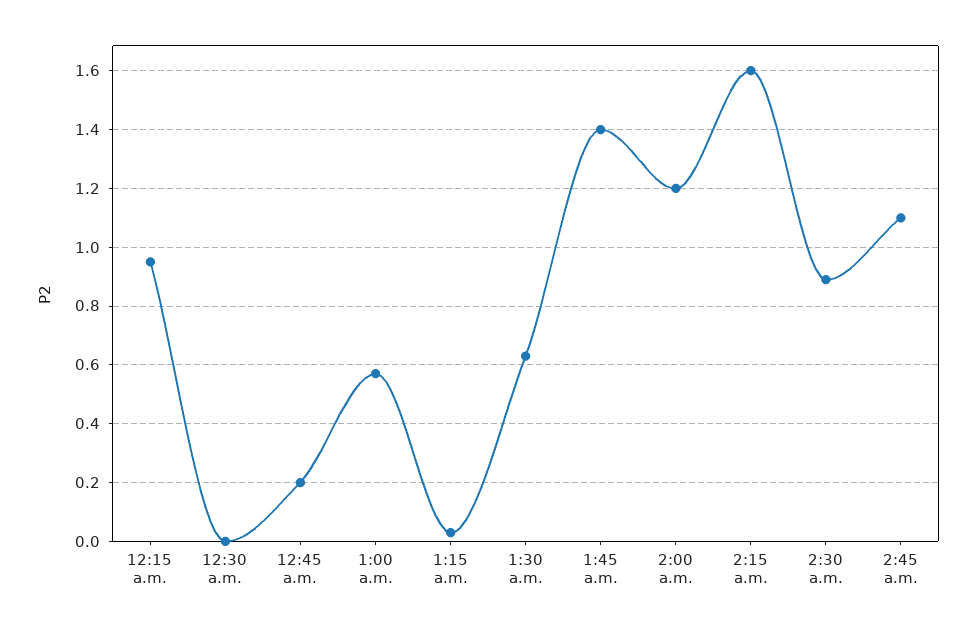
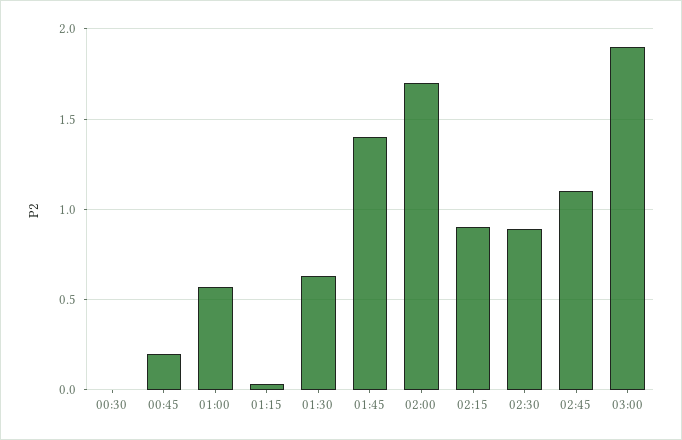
12:15 a.m.: 0.95 -> none
2:00 a.m.: 1.2 -> 1.7
2:15 a.m.: 1.6 -> 0.9
03:00: none -> 1.9

